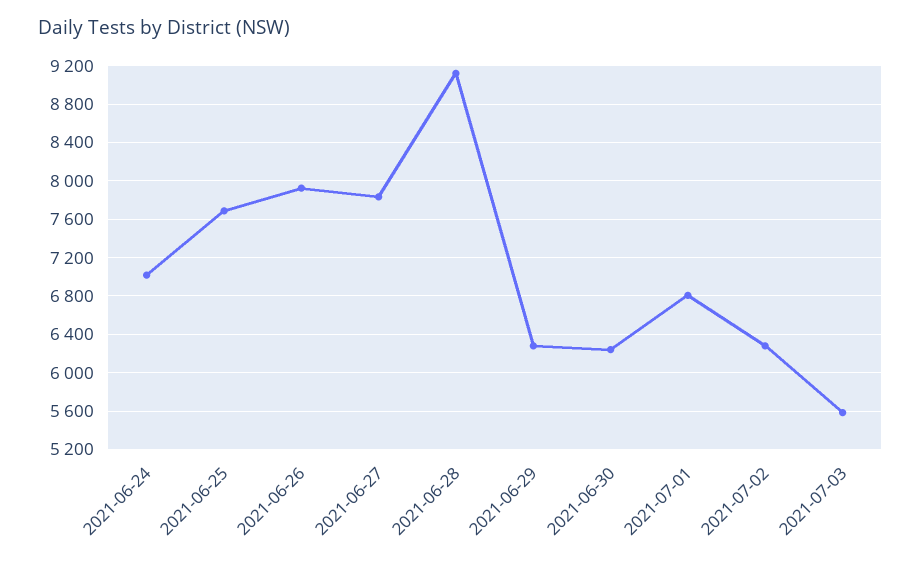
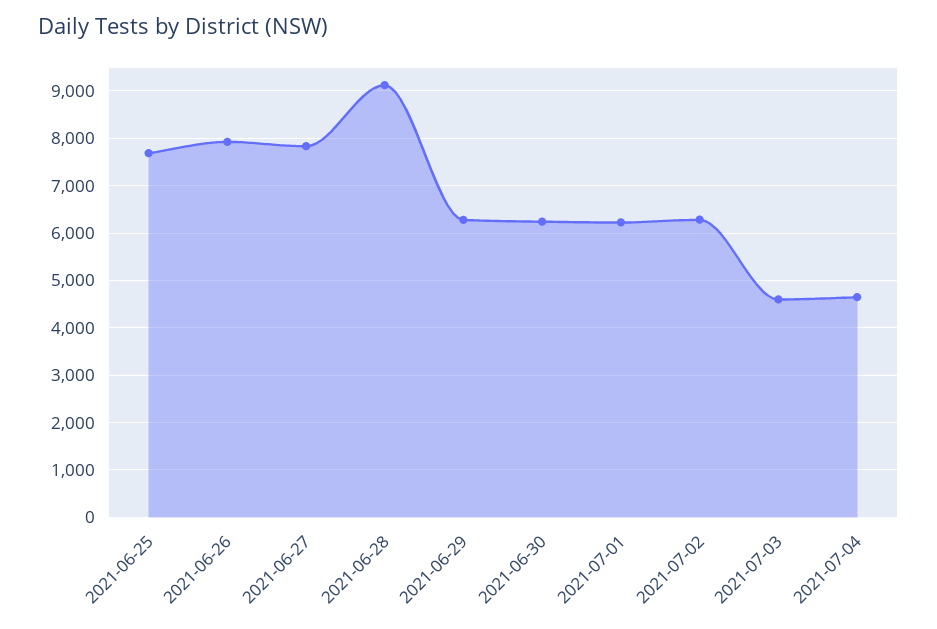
2021-06-24: 7000 -> none
2021-07-01: 6800 -> 6200
2021-07-03: 5600 -> 4600
2021-07-04: none -> 4600

